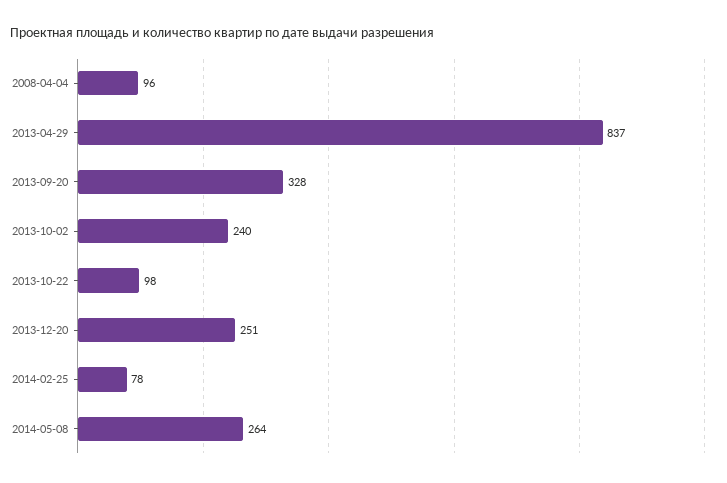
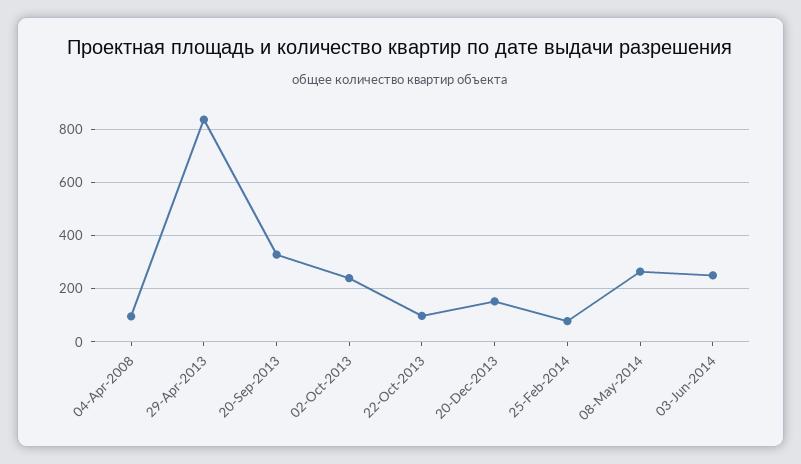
2013-12-20: 251 -> 150
03-Jun-2014: none -> 250

